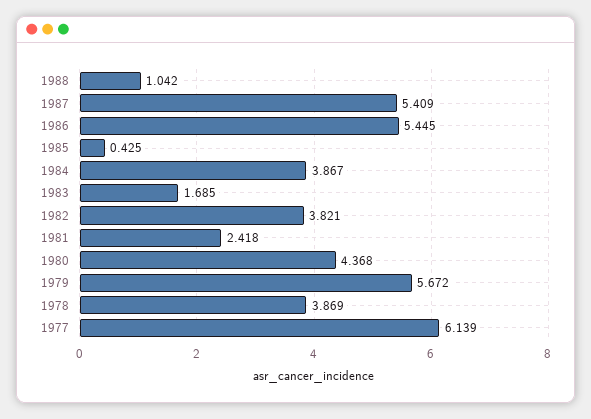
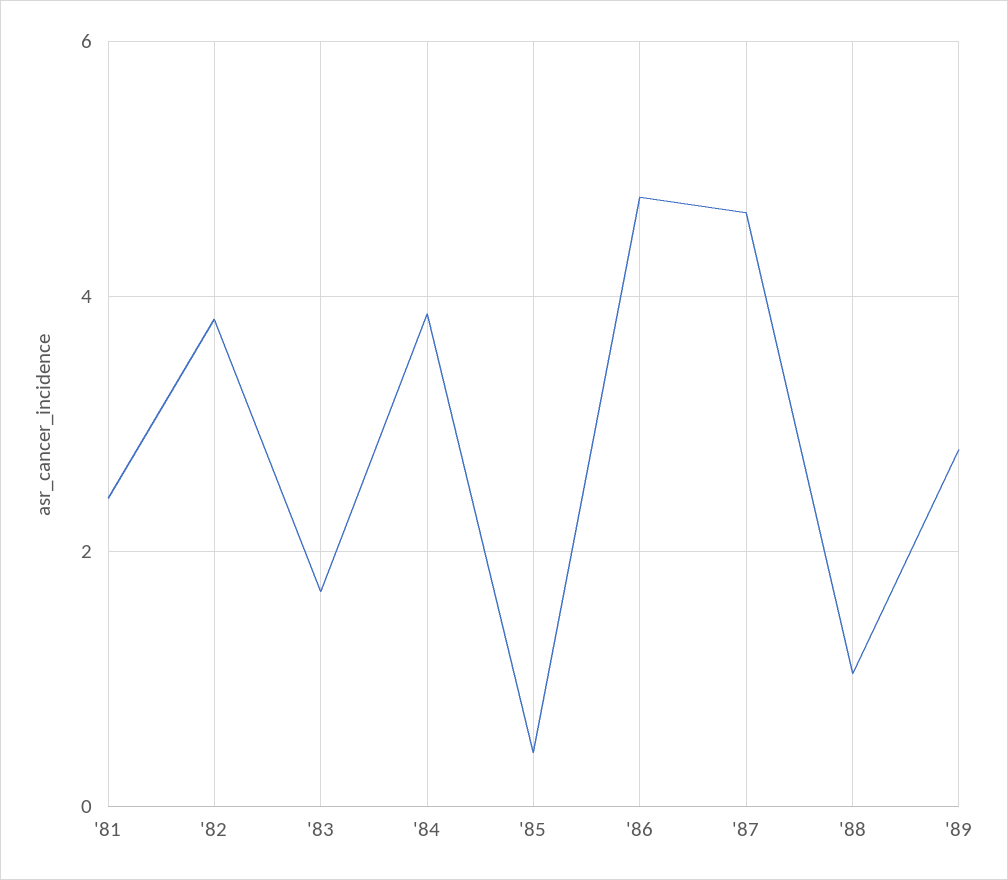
1987: 5.409 -> 4.6
1986: 5.445 -> 4.8
1980: 4.368 -> none
1979: 5.672 -> none
1978: 3.869 -> none
1977: 6.139 -> none
'89: none -> 2.8

